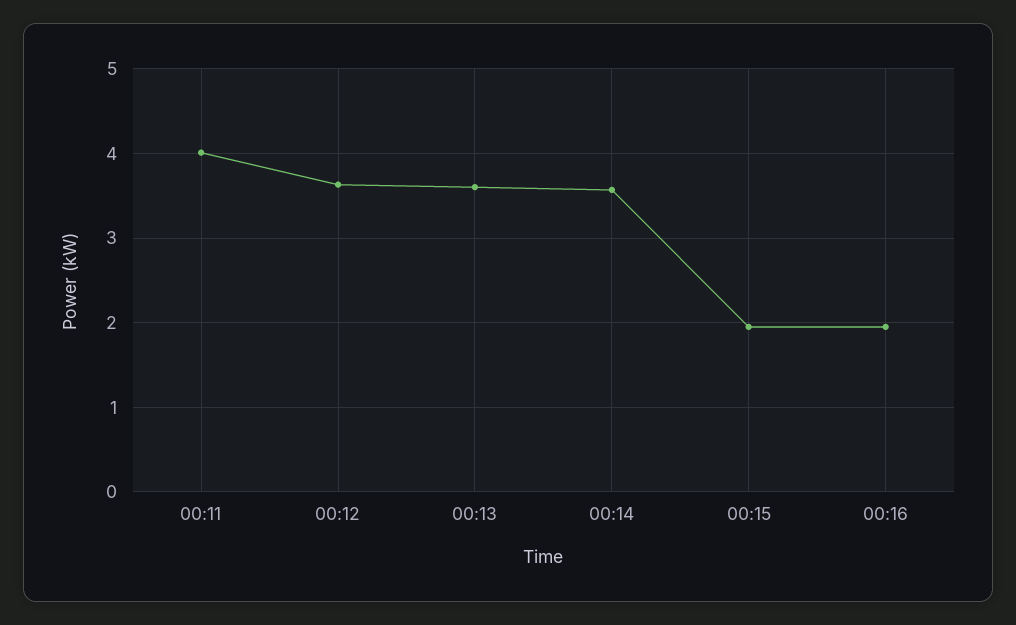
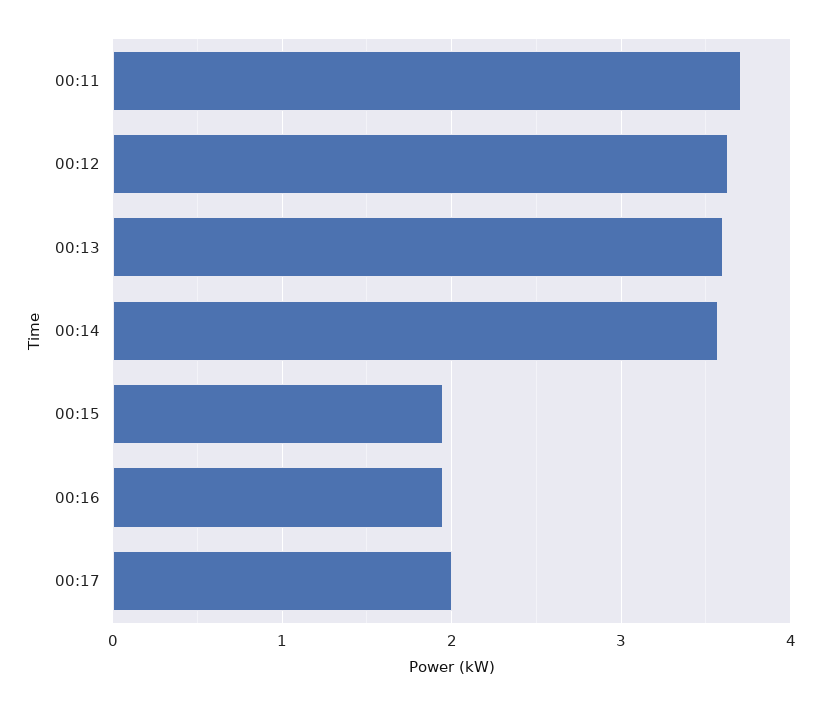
00:11: 4 -> 3.7
00:17: none -> 2

